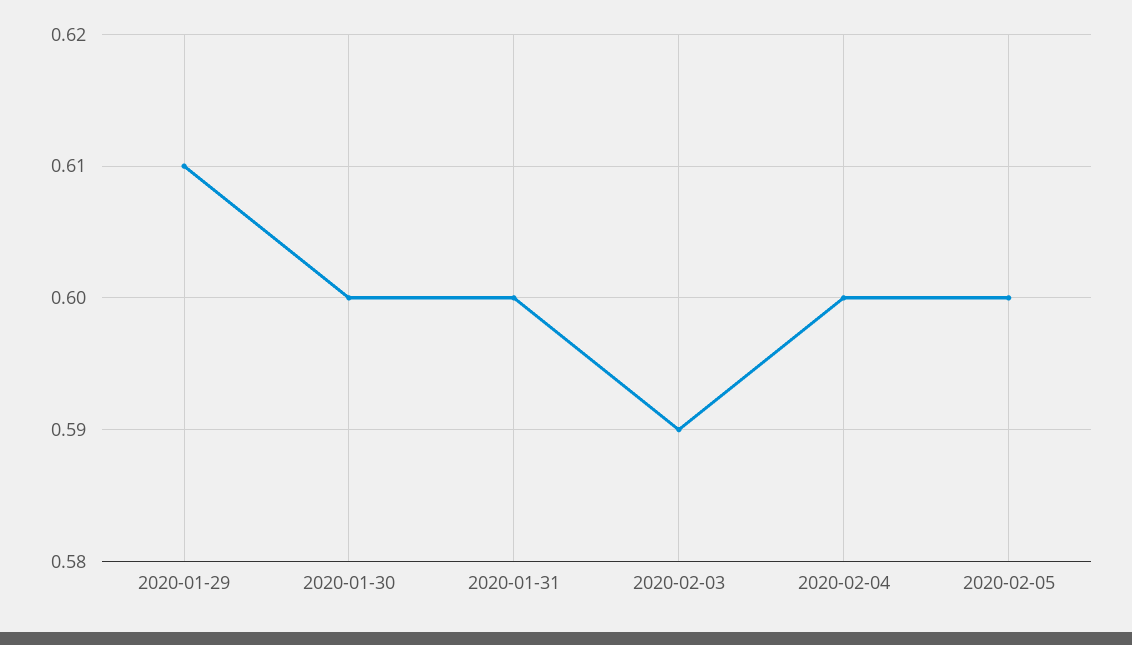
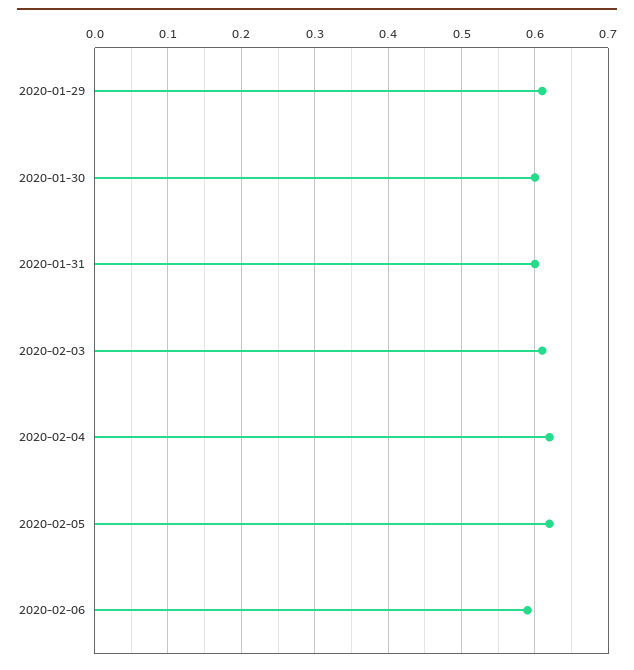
2020-02-03: 0.59 -> 0.61
2020-02-04: 0.6 -> 0.62
2020-02-05: 0.6 -> 0.62
2020-02-06: none -> 0.59

